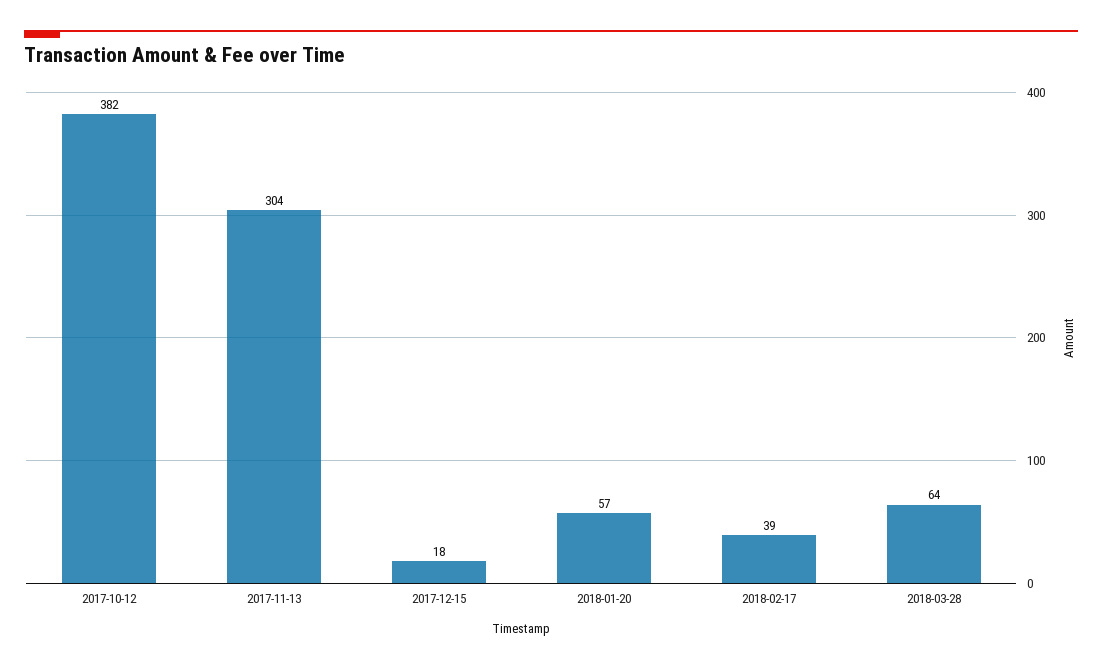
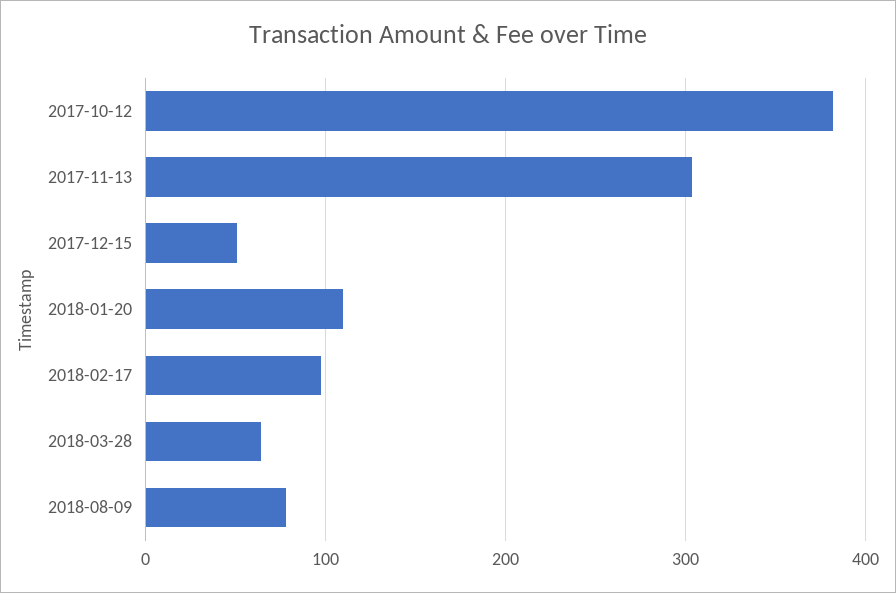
2017-12-15: 18 -> 50
2018-01-20: 57 -> 110
2018-02-17: 39 -> 100
2018-08-09: none -> 80

